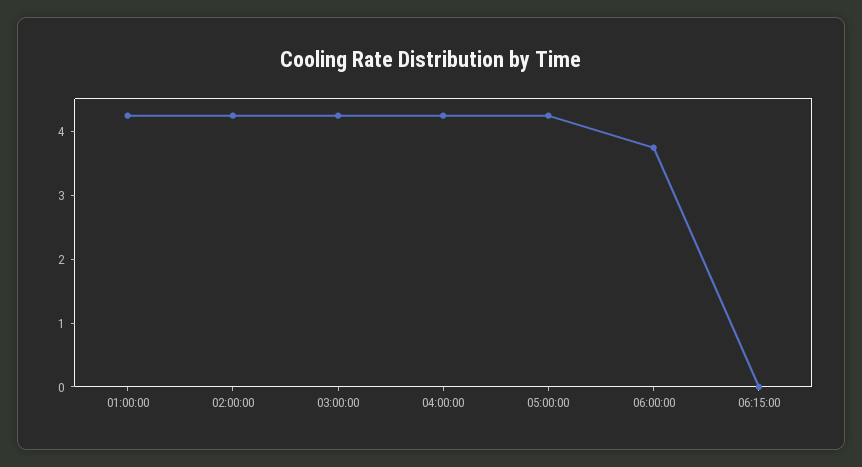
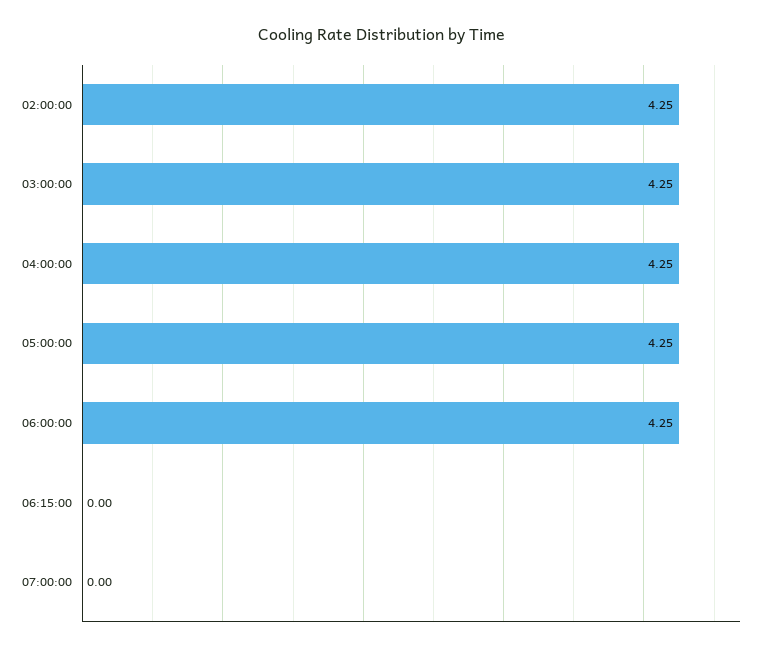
01:00:00: 4.2 -> none
06:00:00: 3.8 -> 4.25
07:00:00: none -> 0

